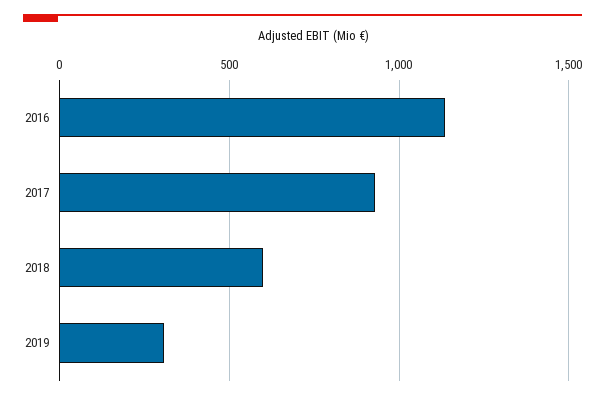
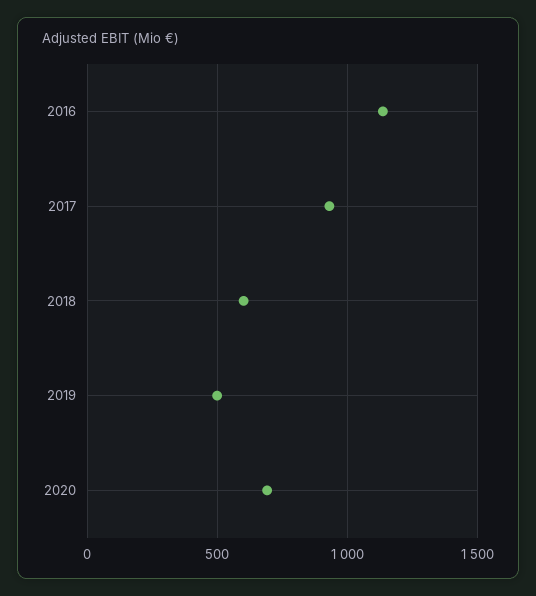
2019: 300 -> 500
2020: none -> 700

